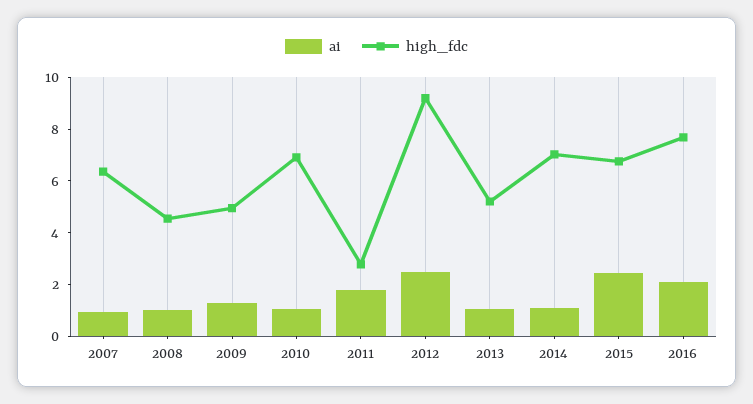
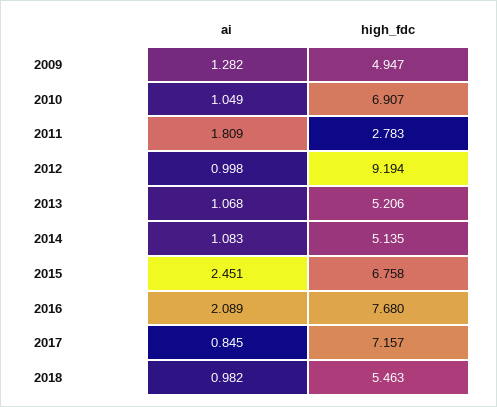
ai, 2007: 1 -> none
high_fdc, 2007: 6.5 -> none
ai, 2008: 1 -> none
high_fdc, 2008: 4.5 -> none
ai, 2012: 2.5 -> 0.998
high_fdc, 2014: 7 -> 5.135
ai, 2017: none -> 0.845
high_fdc, 2017: none -> 7.157
ai, 2018: none -> 0.982
high_fdc, 2018: none -> 5.463

